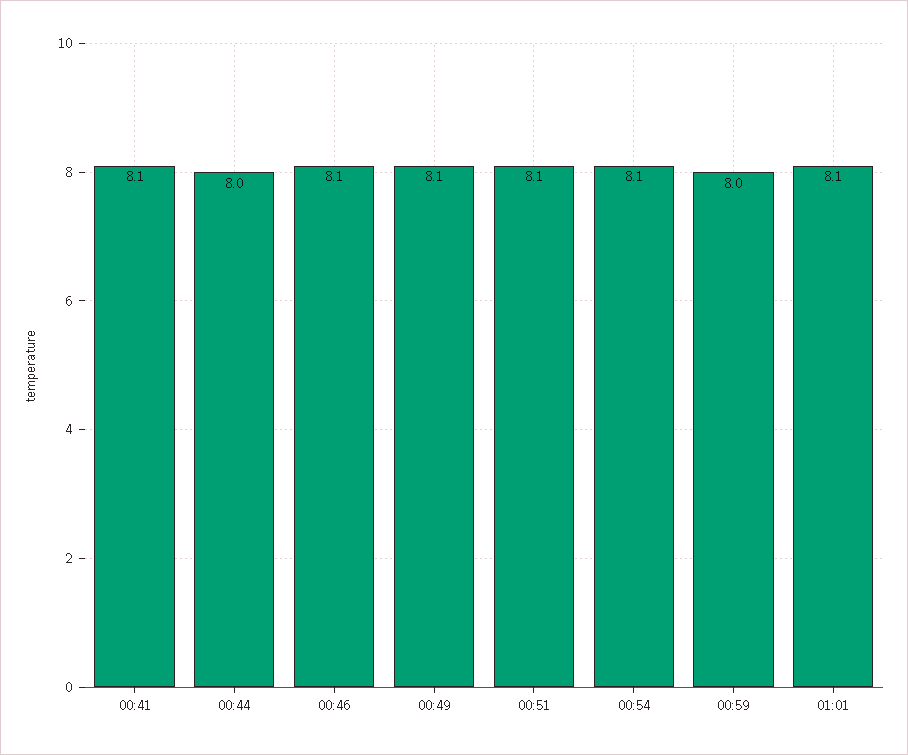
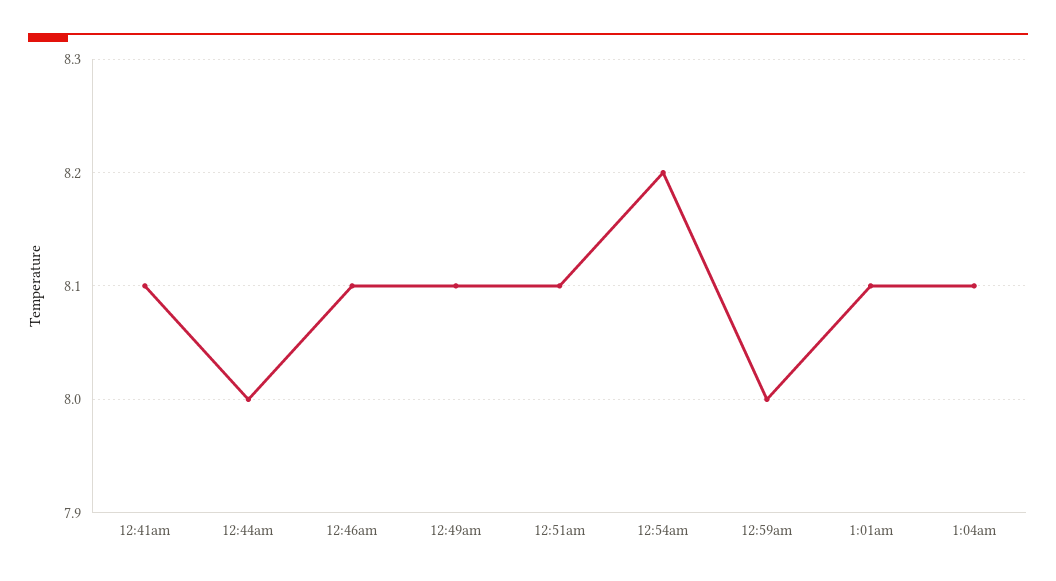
00:54: 8.1 -> 8.2
1:04am: none -> 8.1

